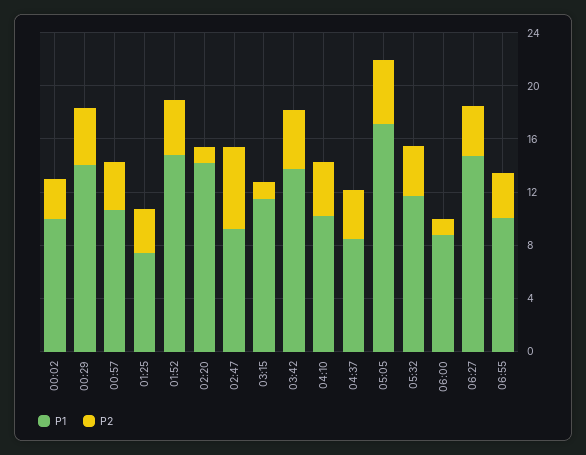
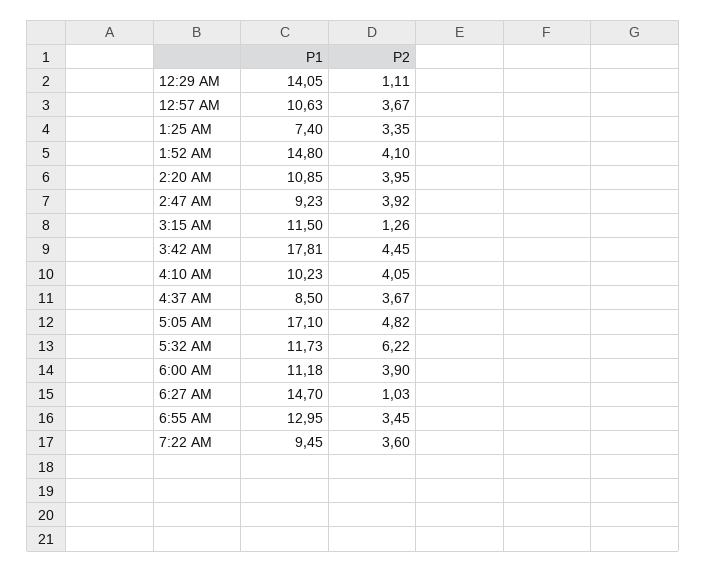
P1, 00:02: 10 -> none
P2, 00:02: 3 -> none
P2, 00:29: 4 -> 1.11
P1, 02:20: 14 -> 10.85
P2, 02:20: 1 -> 3.95
P2, 02:47: 6 -> 3.92
P1, 03:42: 14 -> 17.81
P2, 05:32: 4 -> 6.22
P1, 06:00: 9 -> 11.18
P2, 06:00: 1 -> 3.9
P2, 06:27: 4 -> 1.03
P1, 06:55: 10 -> 12.95
P1, 7:22 AM: none -> 9.45
P2, 7:22 AM: none -> 3.6

